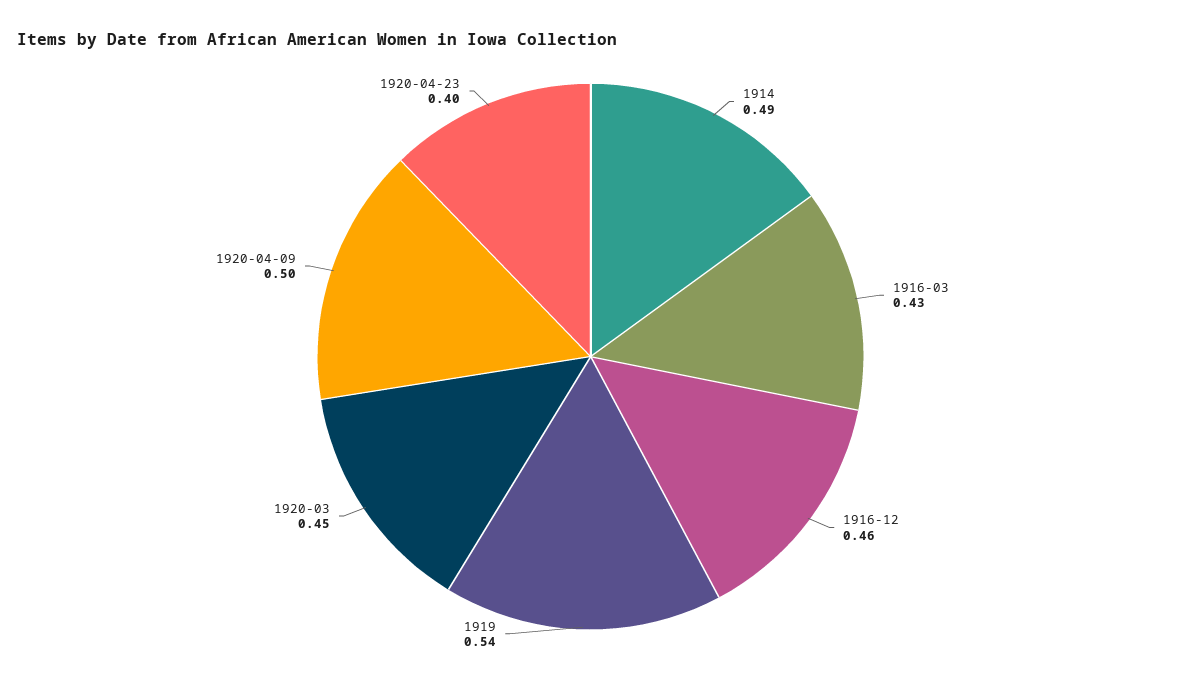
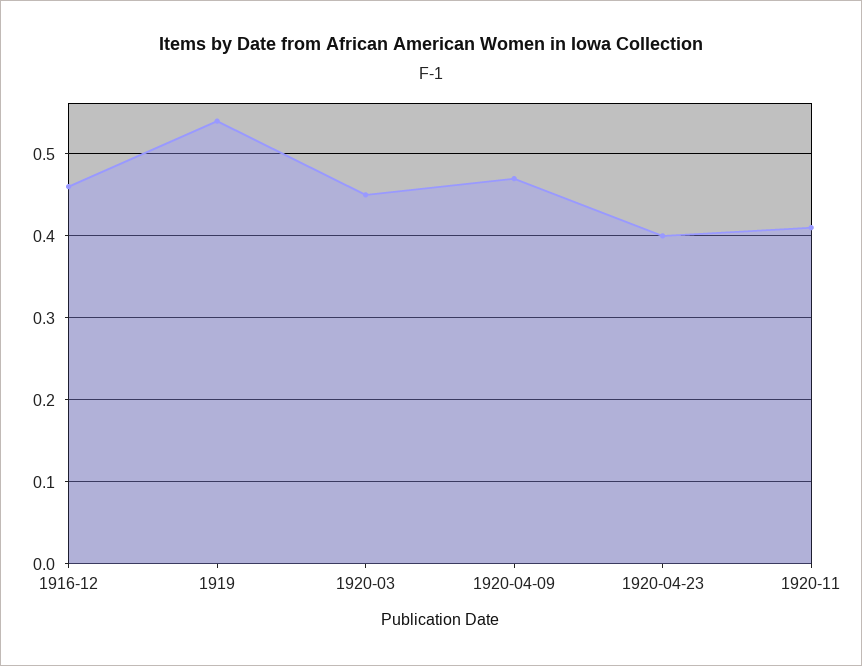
1914: 0.49 -> none
1916-03: 0.43 -> none
1920-04-09: 0.5 -> 0.47
1920-11: none -> 0.41

